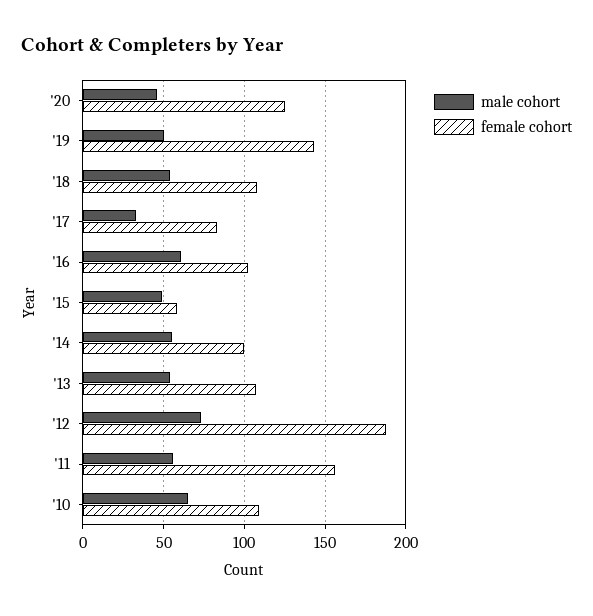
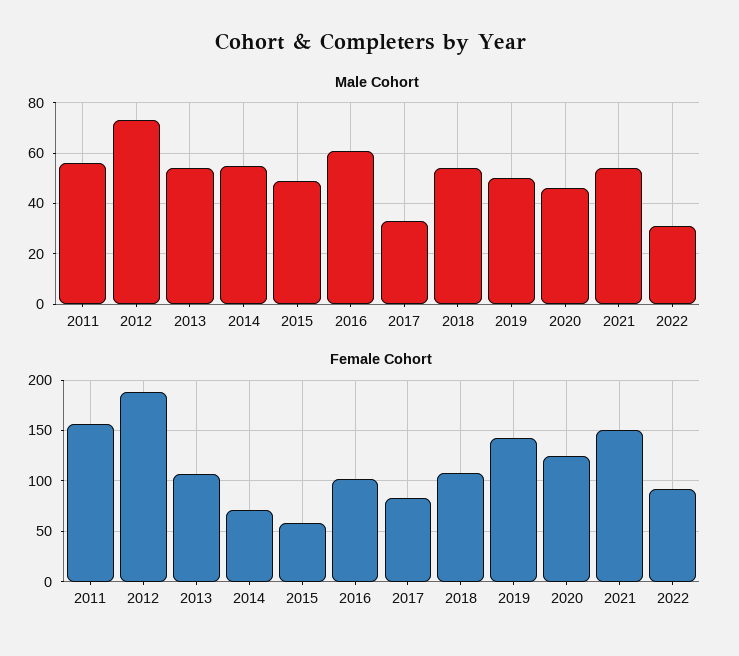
female cohort, '14: 100 -> 70
male cohort, '10: 65 -> none
female cohort, '10: 110 -> none
male cohort, 2021: none -> 55
male cohort, 2022: none -> 30
female cohort, 2021: none -> 150
female cohort, 2022: none -> 90

